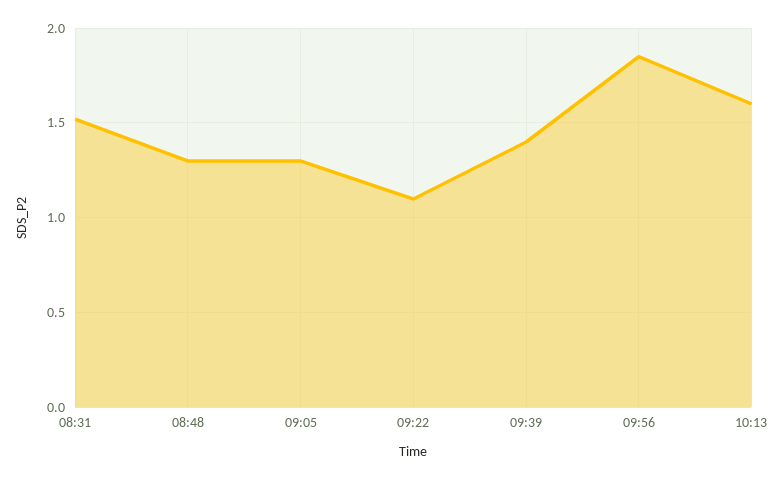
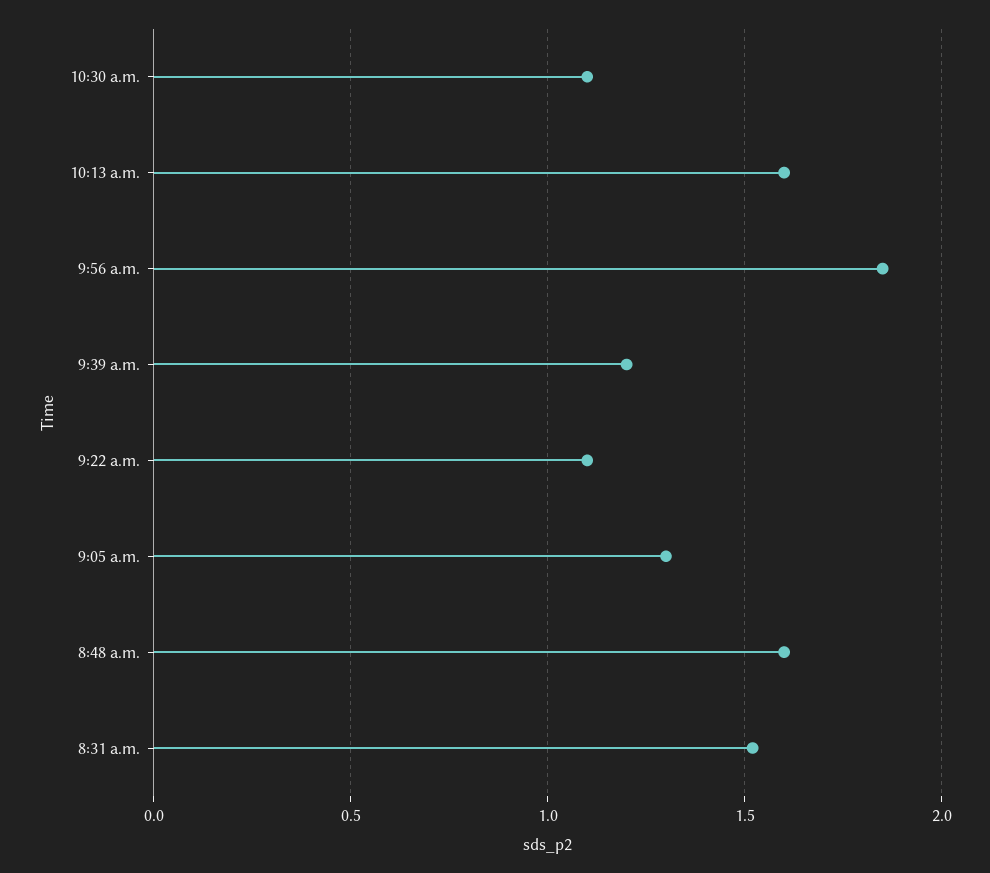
08:48: 1.3 -> 1.6
09:39: 1.4 -> 1.2
10:30 a.m.: none -> 1.1

